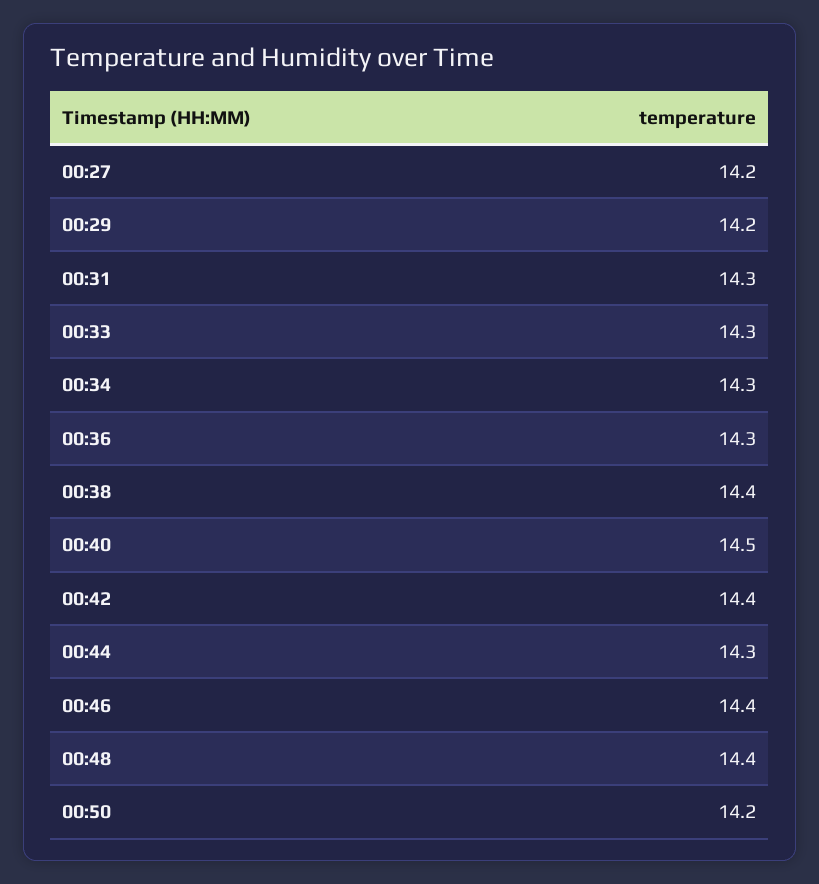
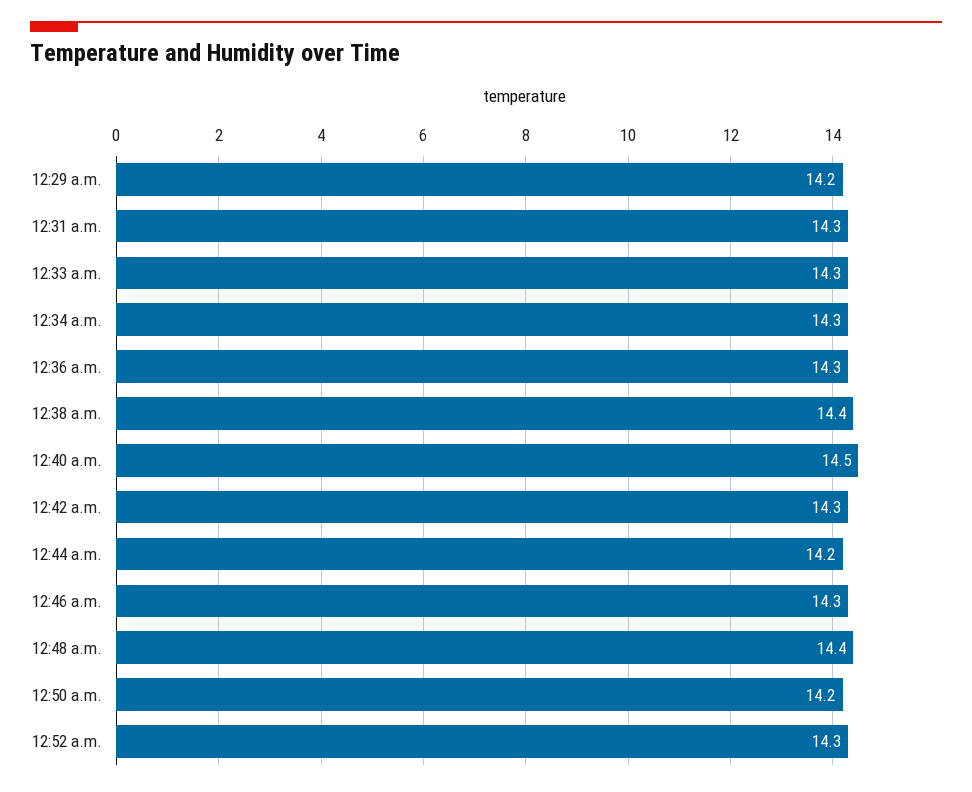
00:27: 14.2 -> none
00:42: 14.4 -> 14.3
00:44: 14.3 -> 14.2
00:46: 14.4 -> 14.3
12:52 a.m.: none -> 14.3

